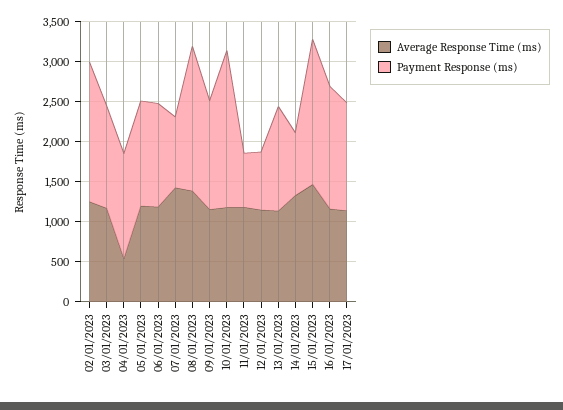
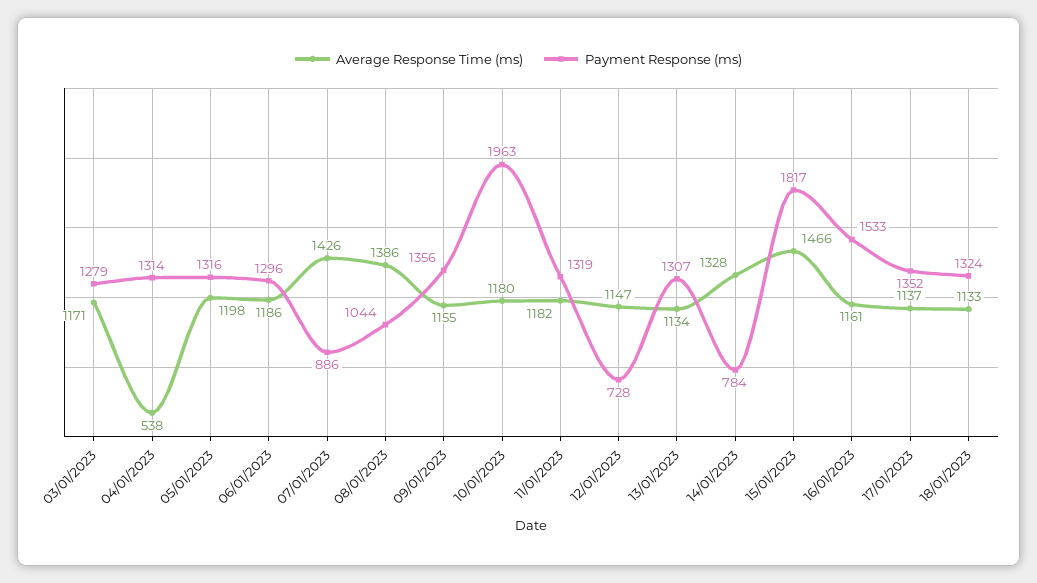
Average Response Time (ms), 02/01/2023: 1250 -> none
Payment Response (ms), 02/01/2023: 1750 -> none
Payment Response (ms), 08/01/2023: 1750 -> 1044
Payment Response (ms), 11/01/2023: 750 -> 1319
Average Response Time (ms), 18/01/2023: none -> 1133
Payment Response (ms), 18/01/2023: none -> 1324

